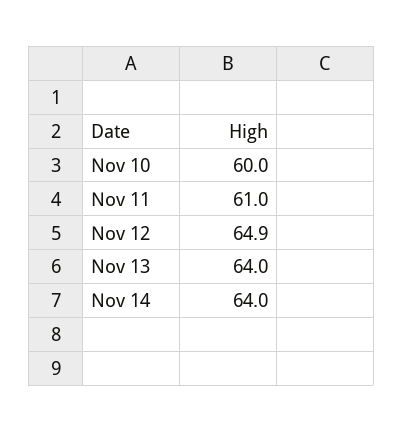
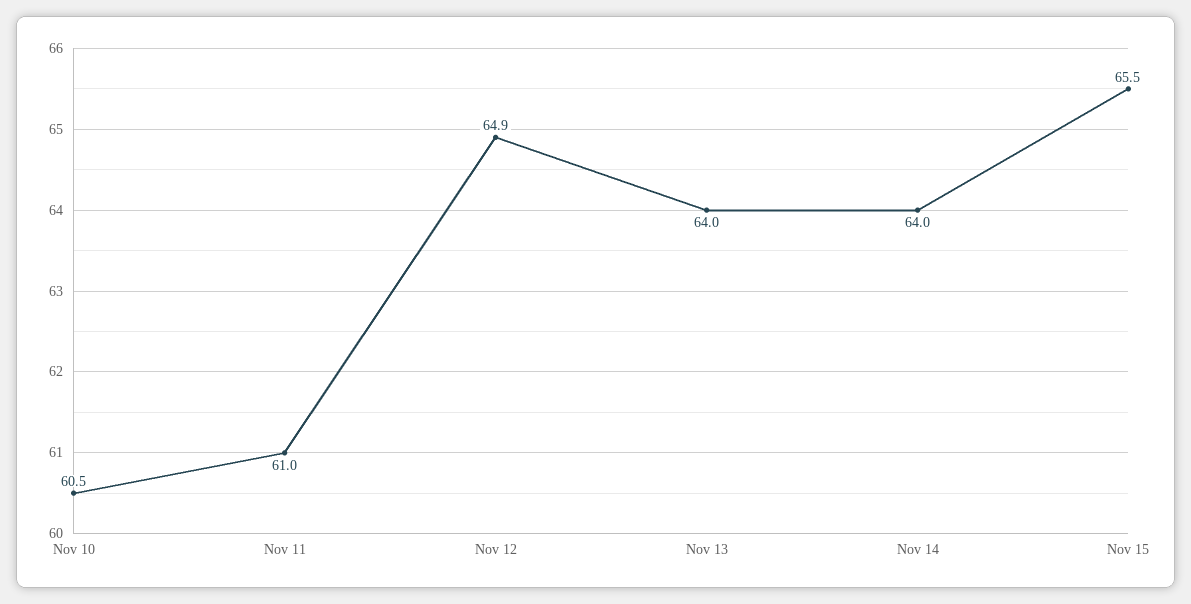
Nov 10: 60 -> 60.5
Nov 15: none -> 65.5

